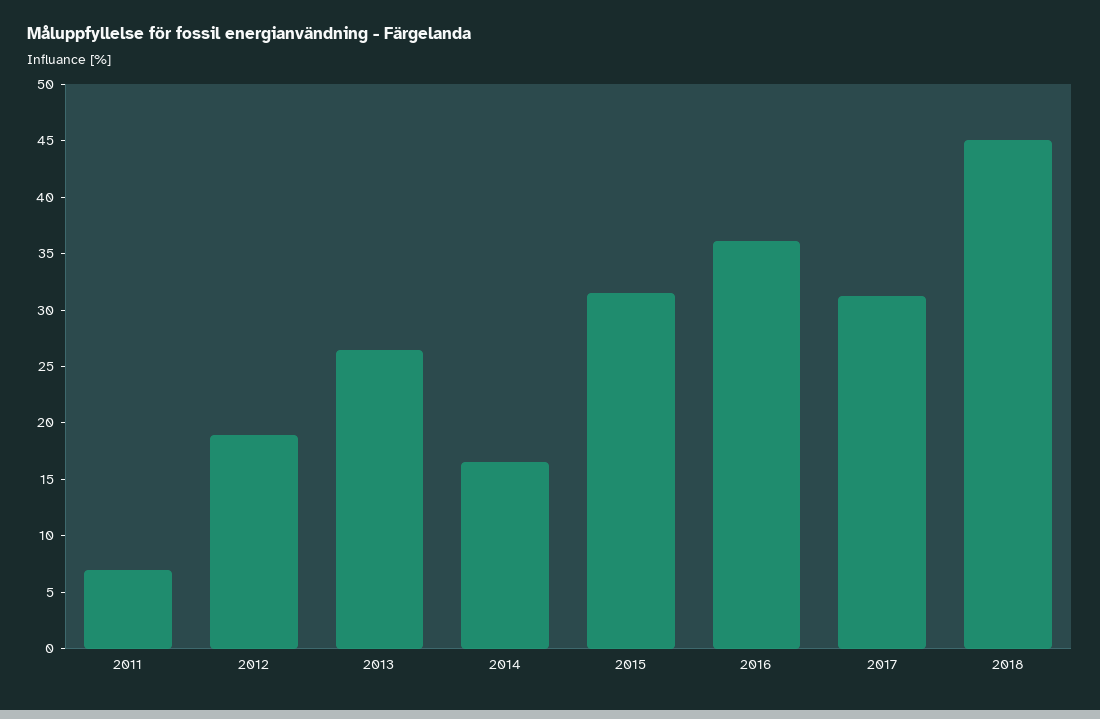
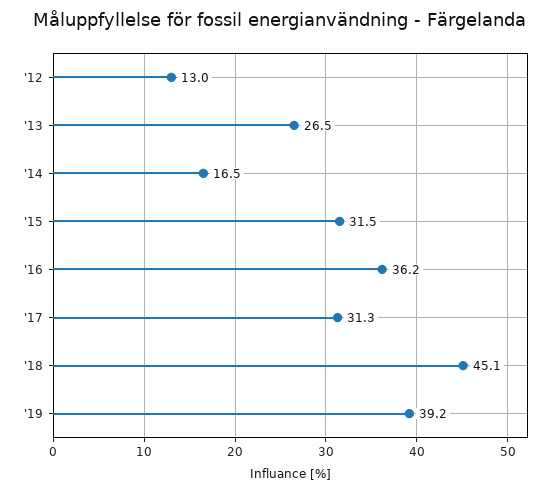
2011: 7 -> none
2012: 19 -> 13
'19: none -> 39.2

